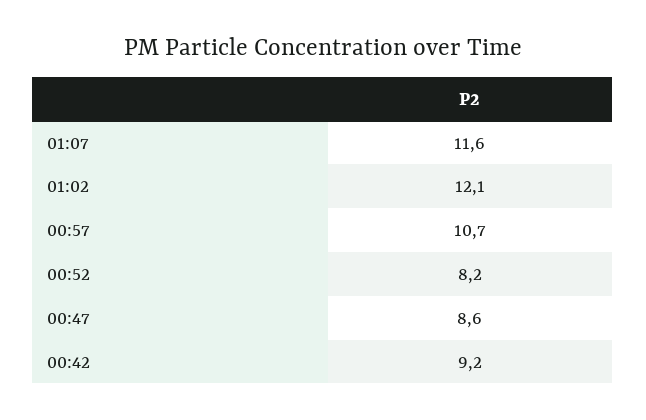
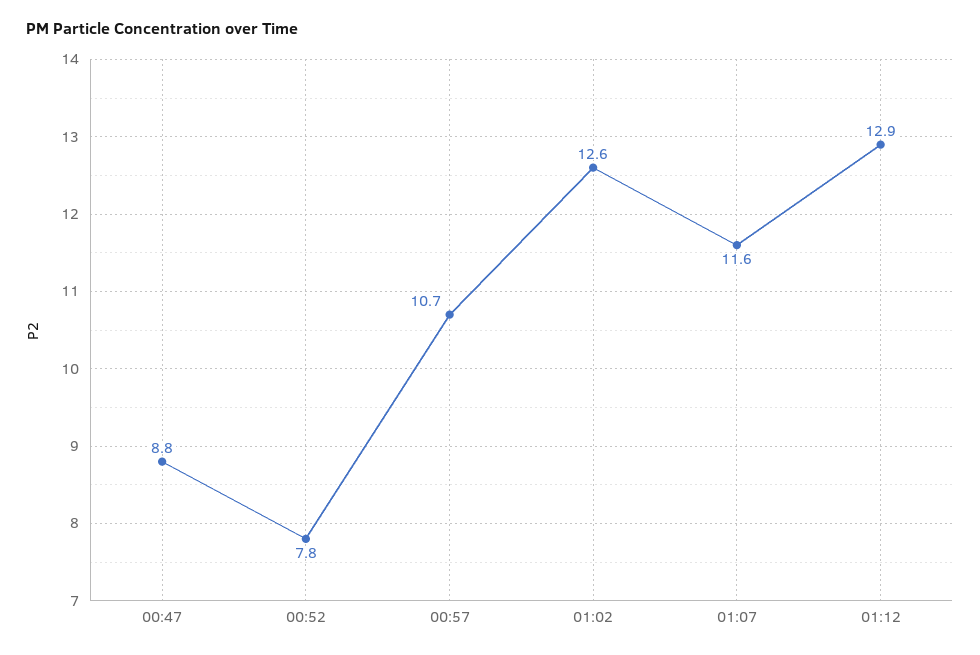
01:02: 12.1 -> 12.6
00:52: 8.2 -> 7.8
00:47: 8.6 -> 8.8
00:42: 9.2 -> none
01:12: none -> 12.9

